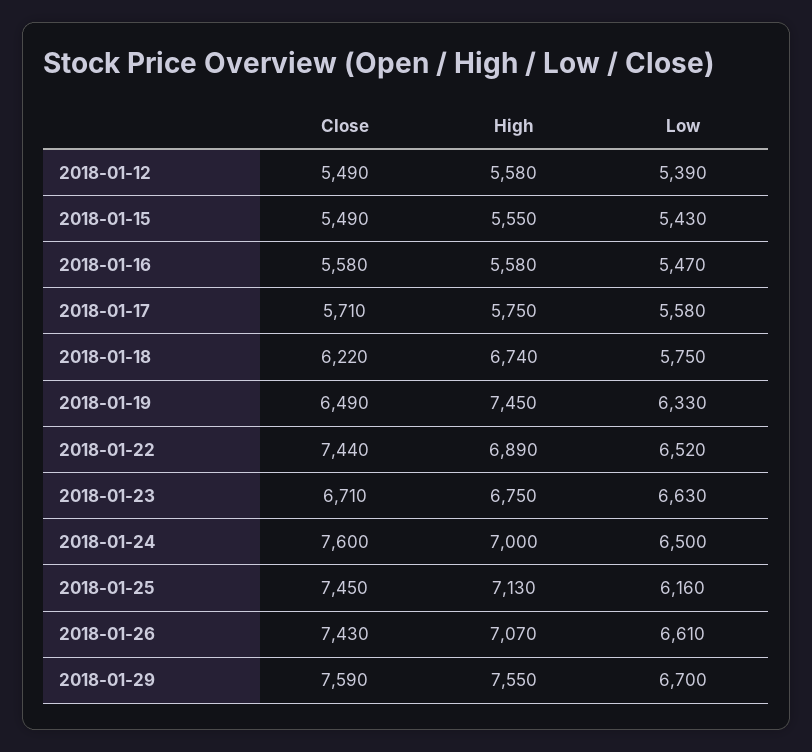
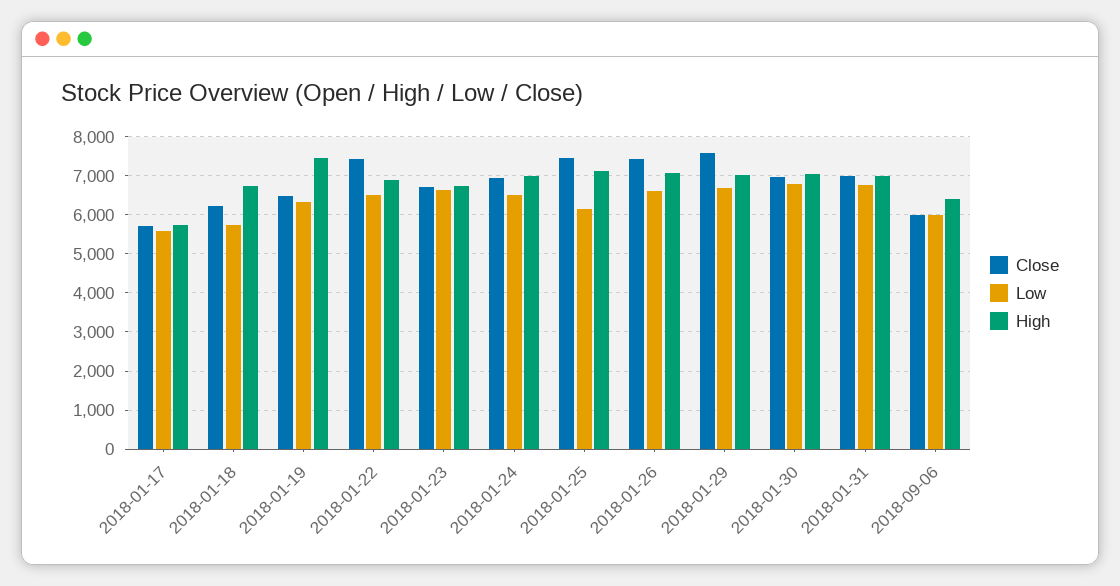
Close, 2018-01-12: 5490 -> none
High, 2018-01-12: 5580 -> none
Low, 2018-01-12: 5390 -> none
Close, 2018-01-15: 5490 -> none
High, 2018-01-15: 5550 -> none
Low, 2018-01-15: 5430 -> none
Close, 2018-01-16: 5580 -> none
High, 2018-01-16: 5580 -> none
Low, 2018-01-16: 5470 -> none
Close, 2018-01-24: 7600 -> 7000
High, 2018-01-29: 7550 -> 7000
Close, 2018-01-30: none -> 7000
Low, 2018-01-30: none -> 6800
High, 2018-01-30: none -> 7000
Close, 2018-01-31: none -> 7000
Low, 2018-01-31: none -> 6800
High, 2018-01-31: none -> 7000
Close, 2018-09-06: none -> 6000
Low, 2018-09-06: none -> 6000
High, 2018-09-06: none -> 6400

